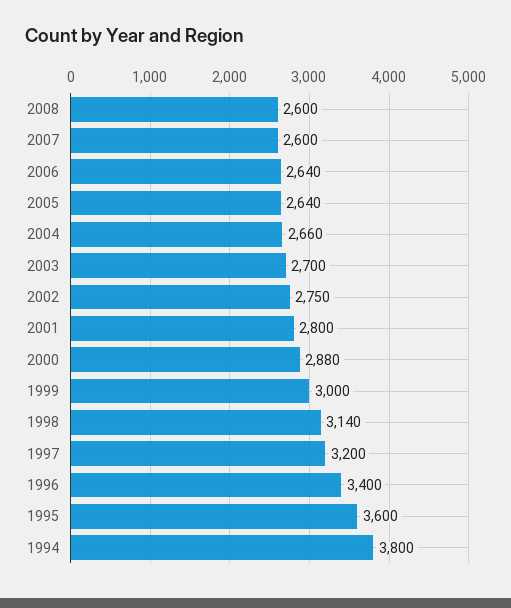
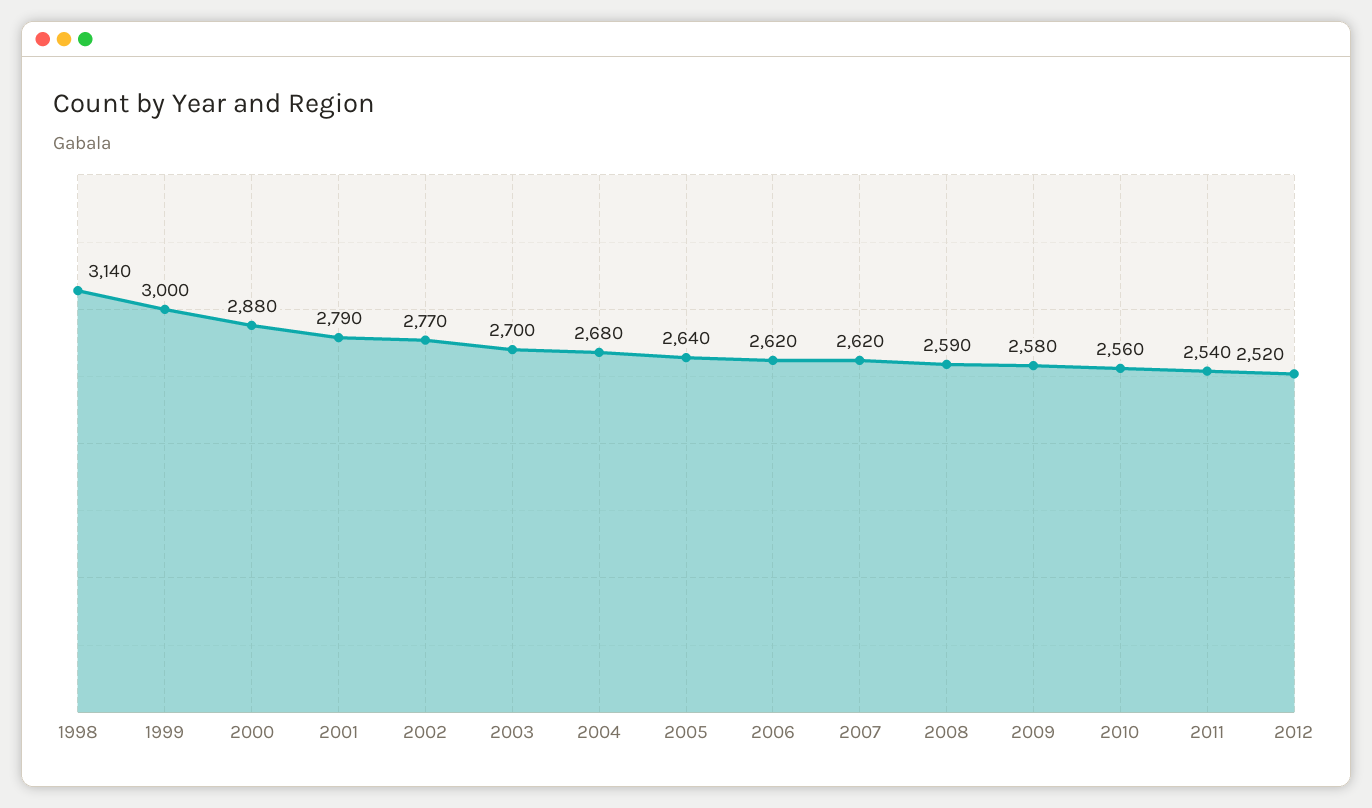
2008: 2600 -> 2590
2007: 2600 -> 2620
2006: 2640 -> 2620
2004: 2660 -> 2680
2002: 2750 -> 2770
2001: 2800 -> 2790
1997: 3200 -> none
1996: 3400 -> none
1995: 3600 -> none
1994: 3800 -> none
2009: none -> 2580
2010: none -> 2560
2011: none -> 2540
2012: none -> 2520

